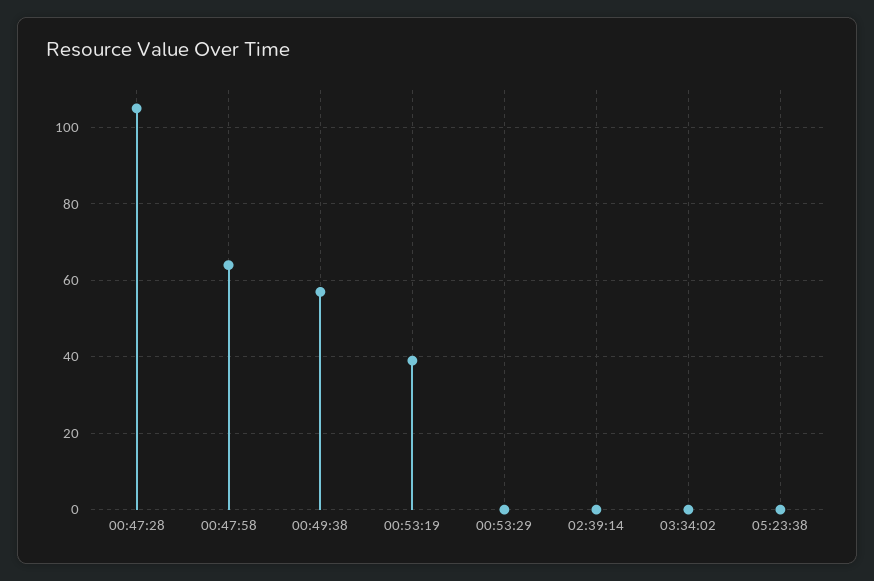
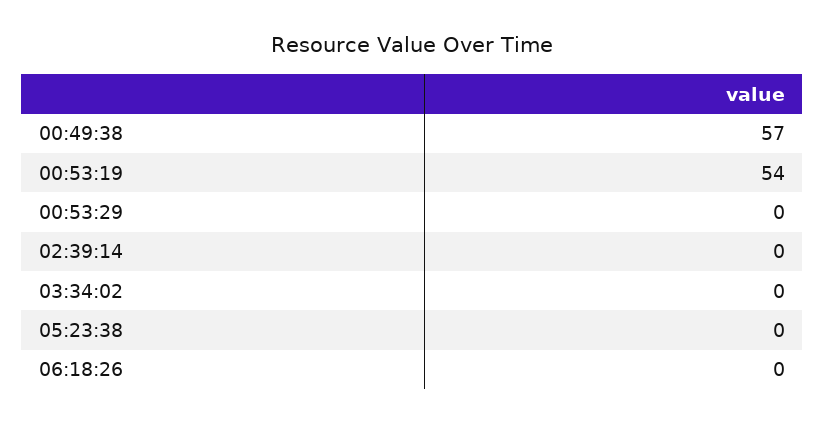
00:47:28: 105 -> none
00:47:58: 65 -> none
00:53:19: 40 -> 54
06:18:26: none -> 0

